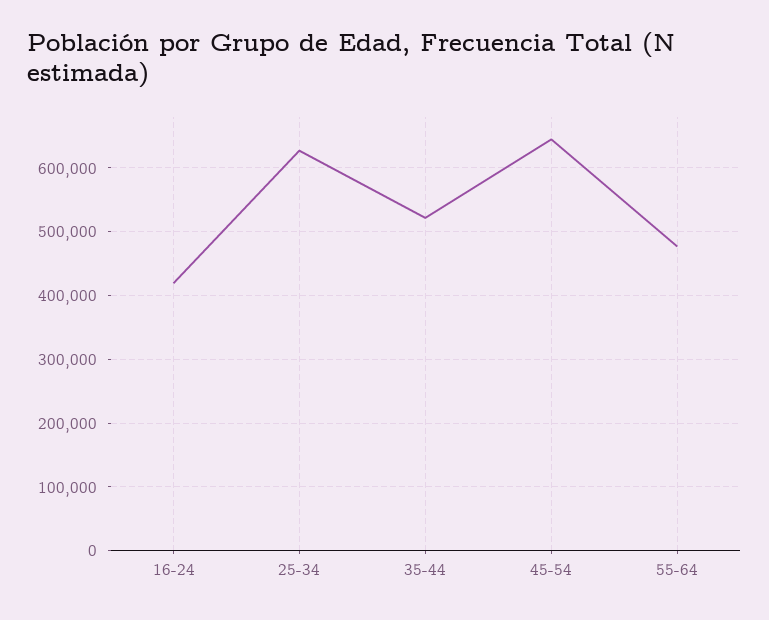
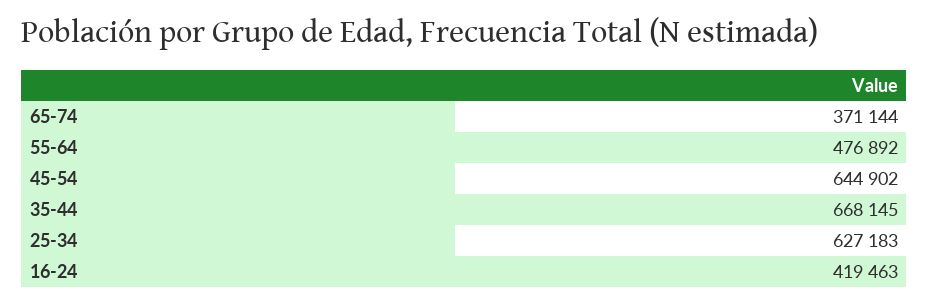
35-44: 520000 -> 668145
65-74: none -> 371144

